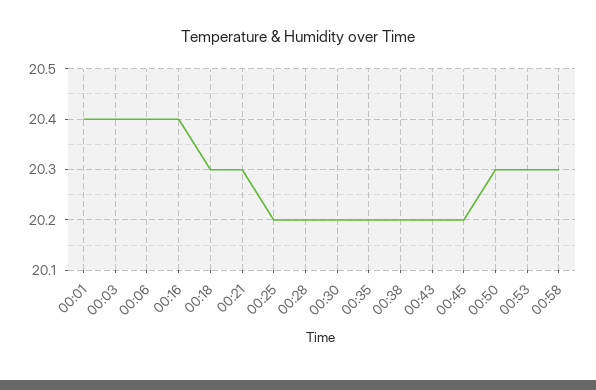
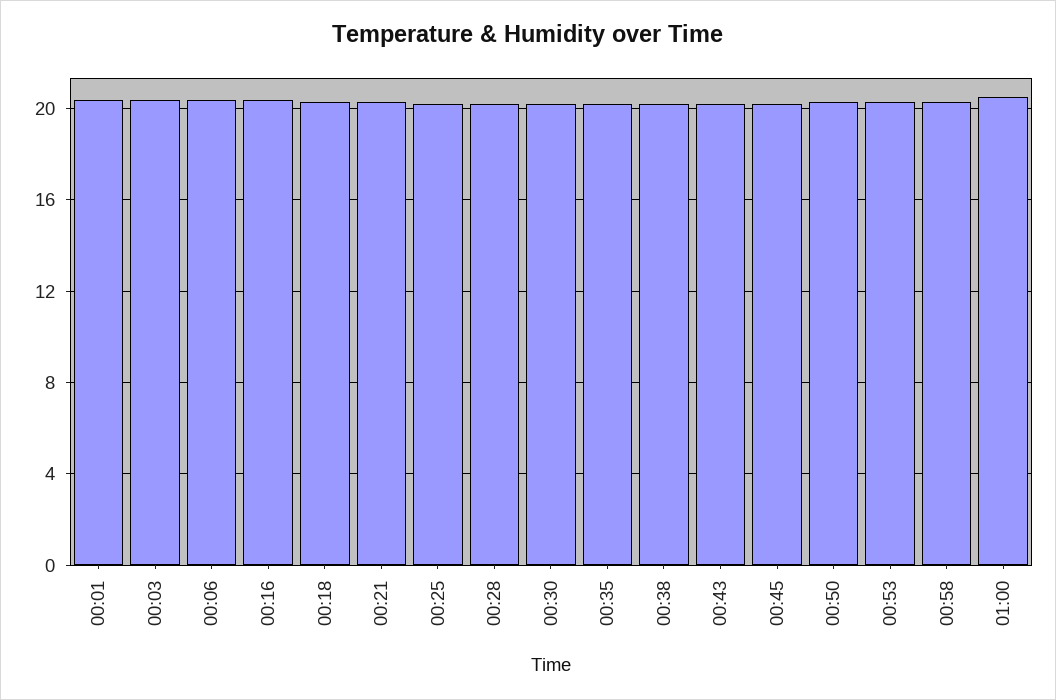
01:00: none -> 20.5

